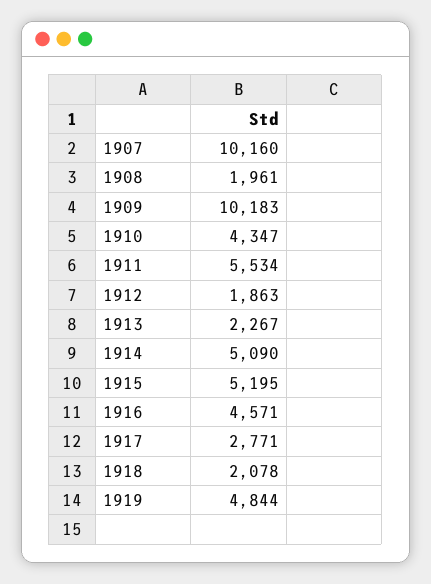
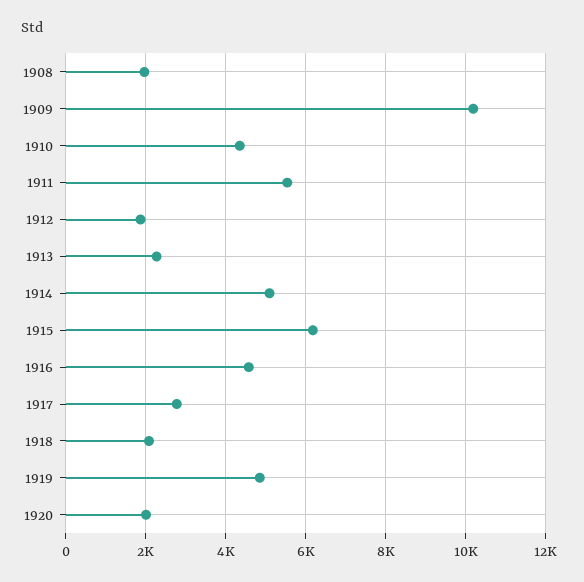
1907: 10160 -> none
1915: 5195 -> 6200
1920: none -> 2000

